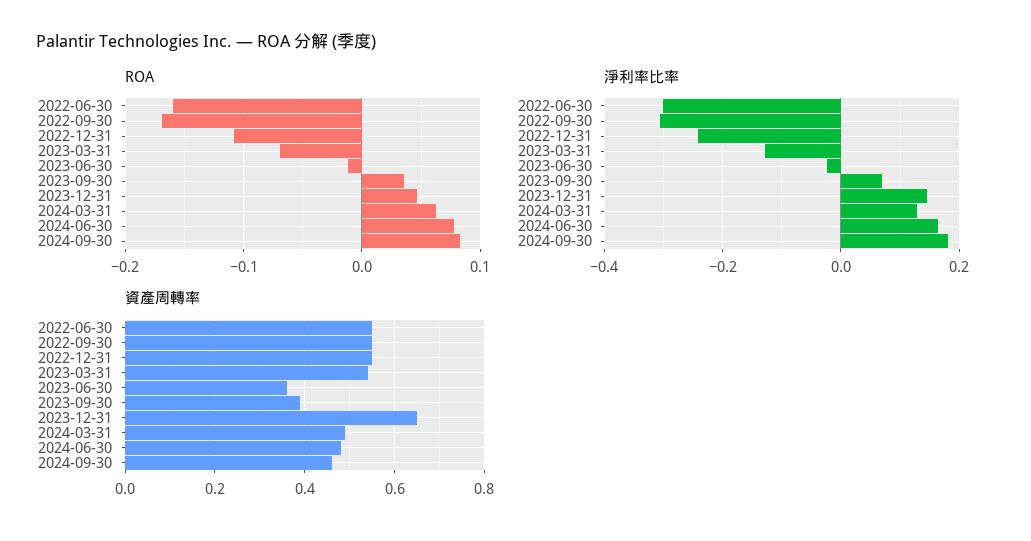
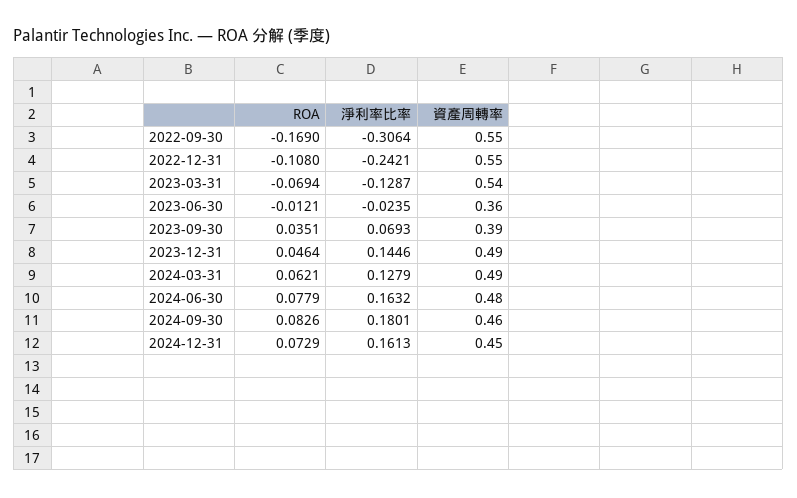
ROA, 2022-06-30: -0.16 -> none
淨利率比率, 2022-06-30: -0.3 -> none
資產周轉率, 2022-06-30: 0.55 -> none
資產周轉率, 2023-12-31: 0.65 -> 0.49
ROA, 2024-12-31: none -> 0.0729
淨利率比率, 2024-12-31: none -> 0.1613
資產周轉率, 2024-12-31: none -> 0.45

